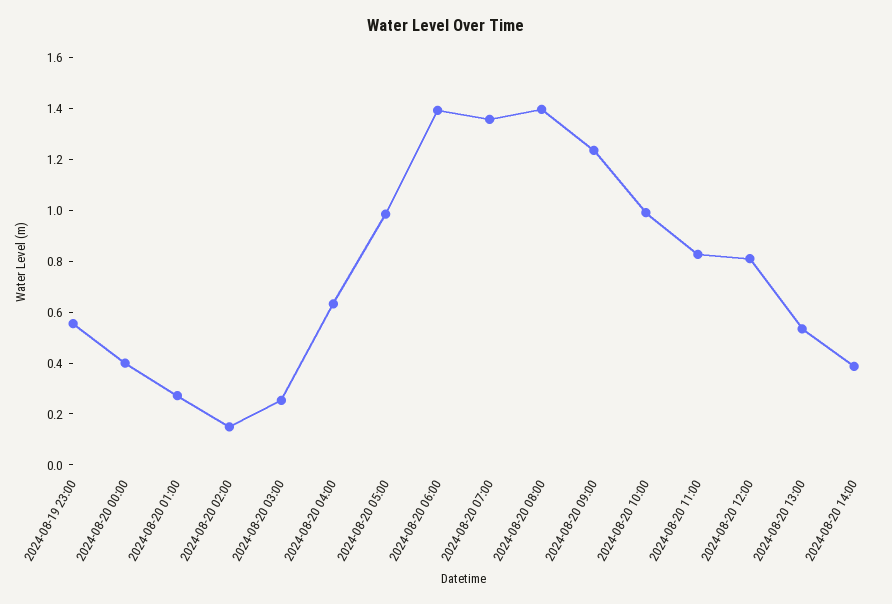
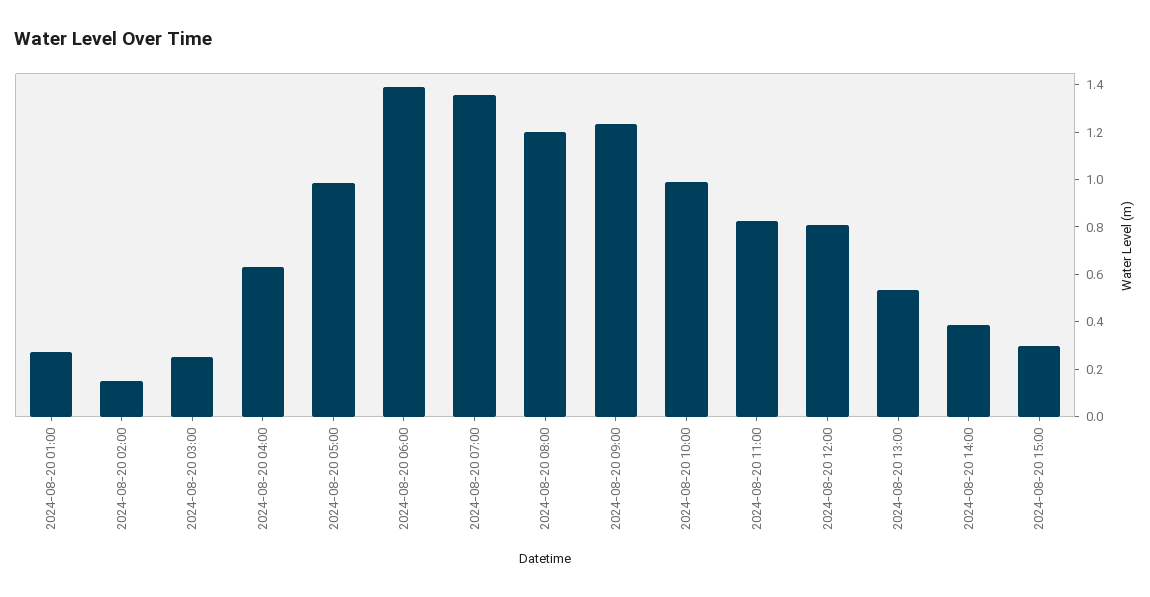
2024-08-19 23:00: 0.55 -> none
2024-08-20 00:00: 0.4 -> none
2024-08-20 08:00: 1.4 -> 1.2
2024-08-20 15:00: none -> 0.3

